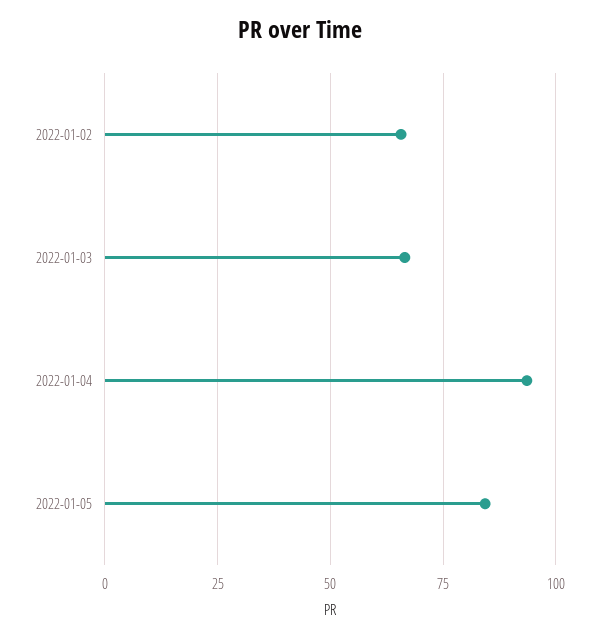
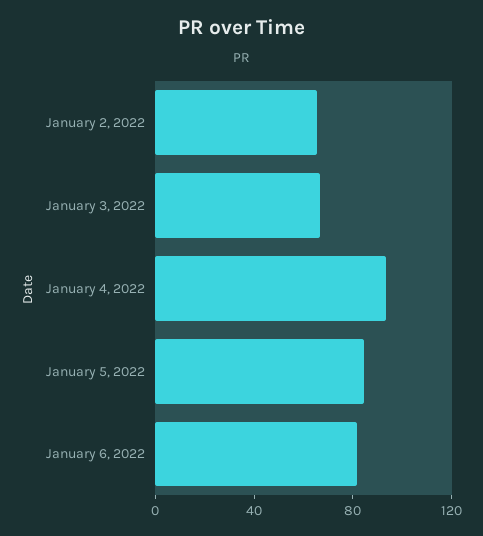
January 6, 2022: none -> 80

